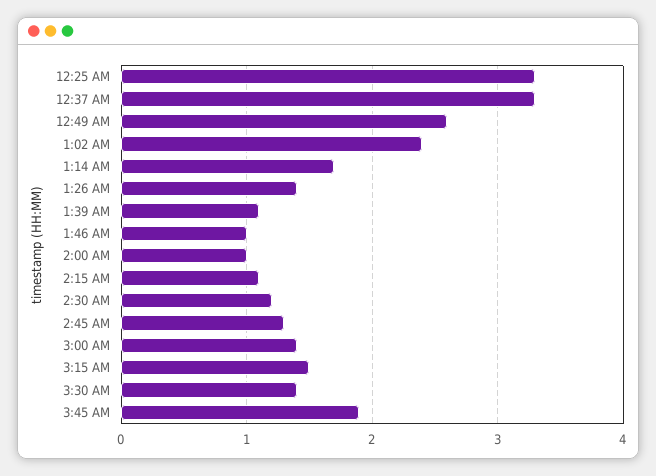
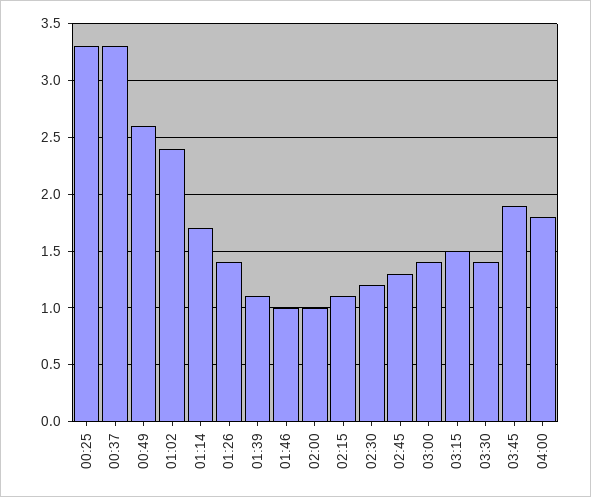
04:00: none -> 1.8

